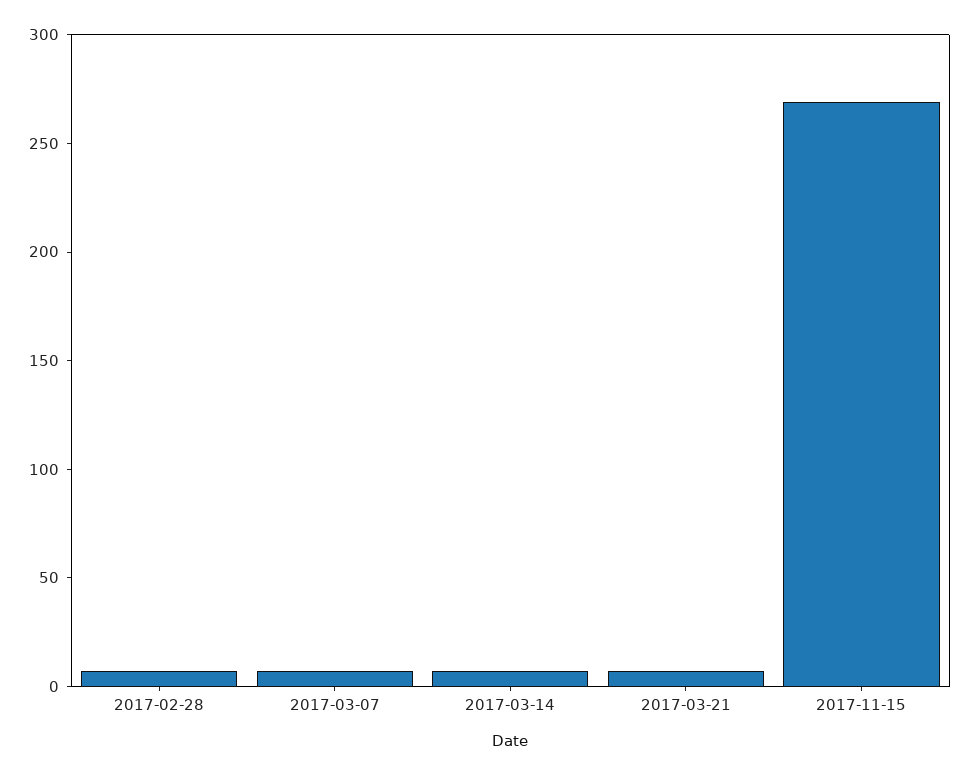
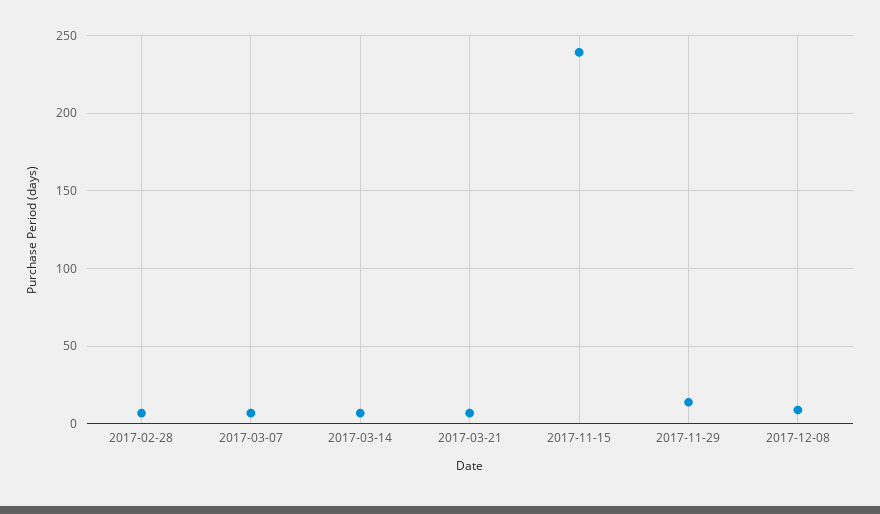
2017-11-15: 270 -> 240
2017-11-29: none -> 15
2017-12-08: none -> 10

